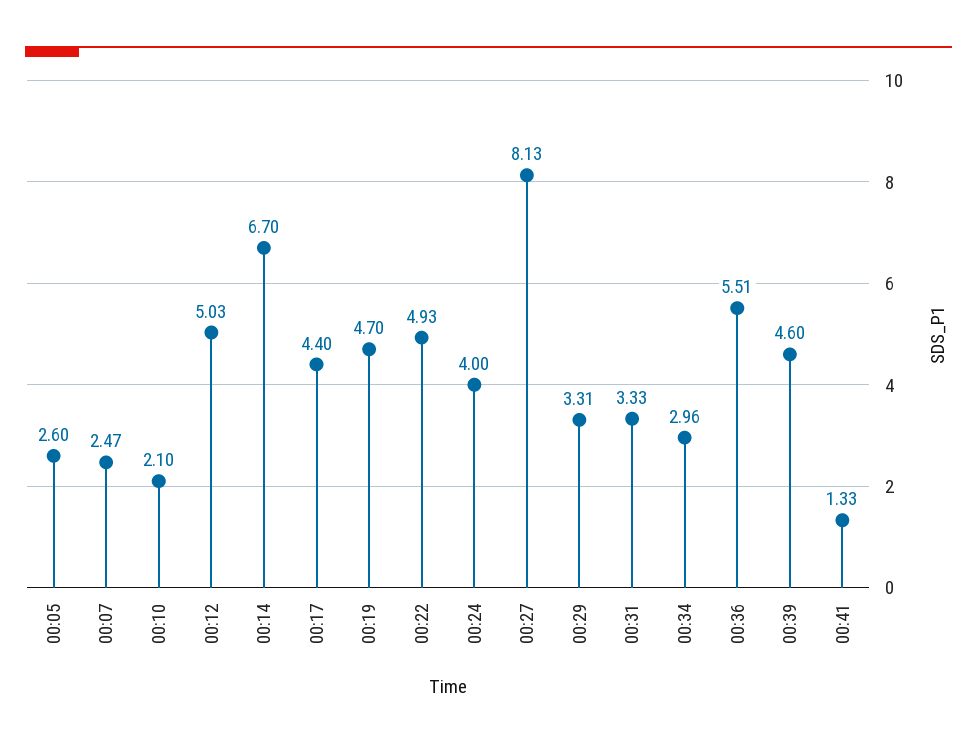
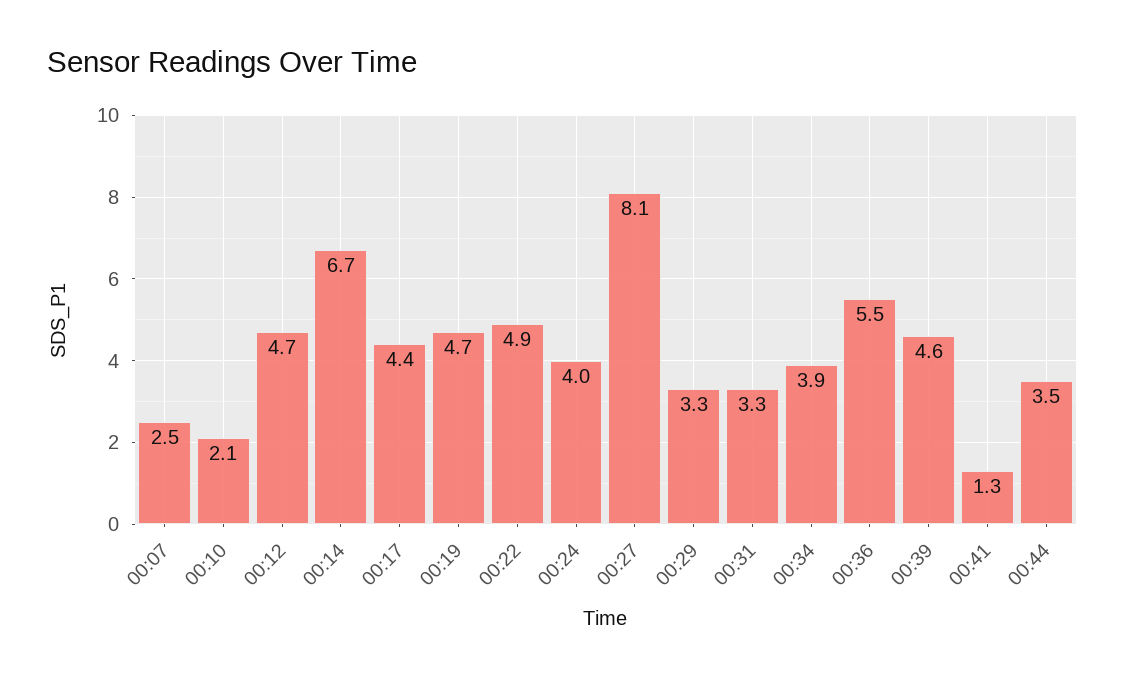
00:05: 2.6 -> none
00:12: 5.03 -> 4.7
00:34: 2.96 -> 3.9
00:44: none -> 3.5

